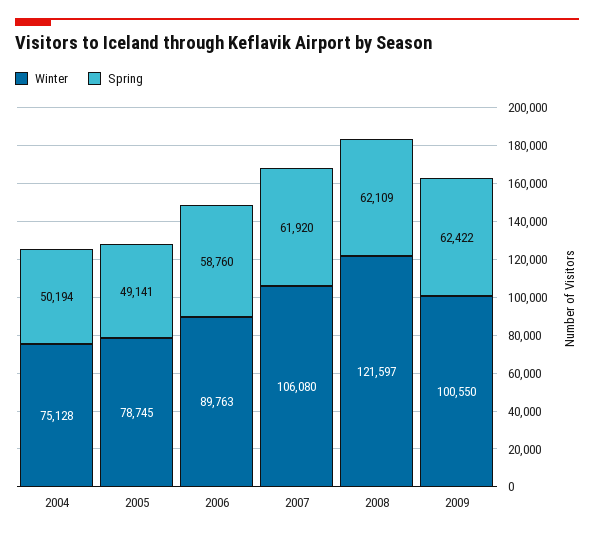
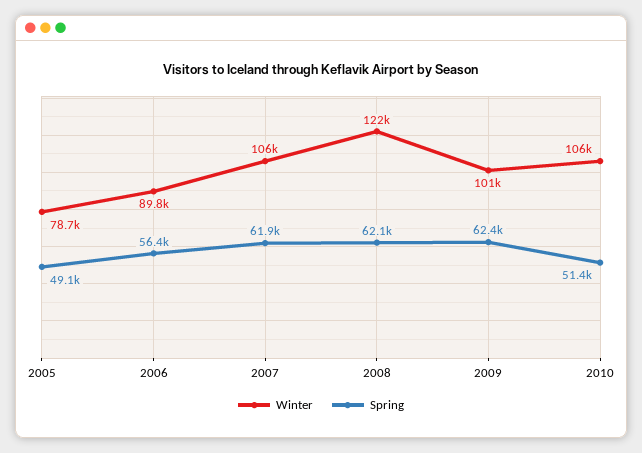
Winter, 2004: 75128 -> none
Spring, 2004: 50194 -> none
Spring, 2006: 58760 -> 56400
Winter, 2010: none -> 106000
Spring, 2010: none -> 51400

